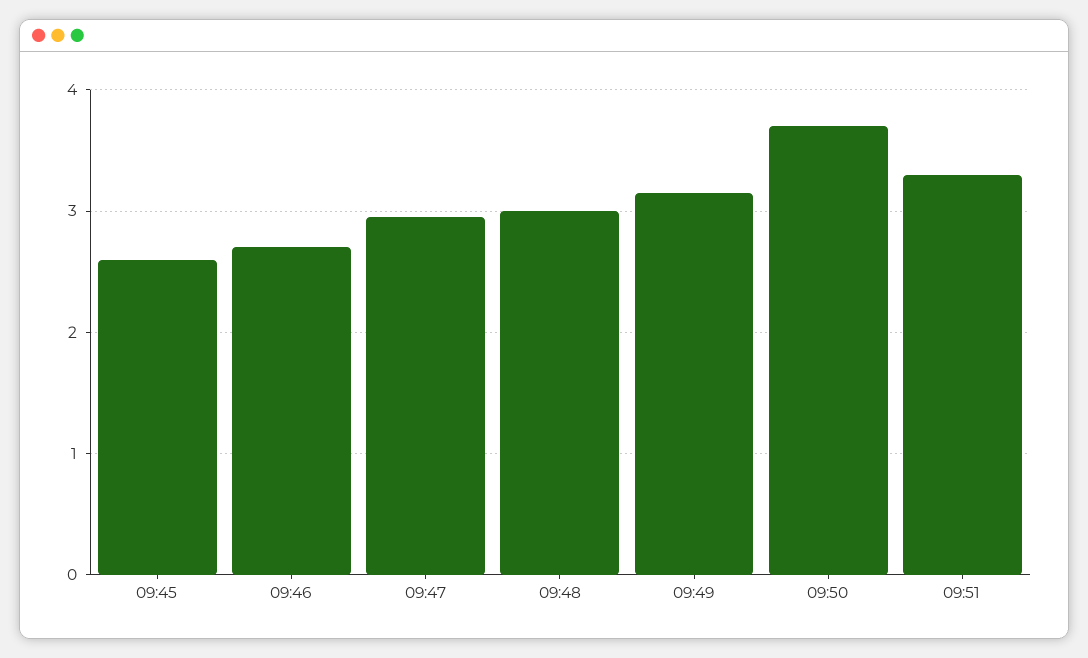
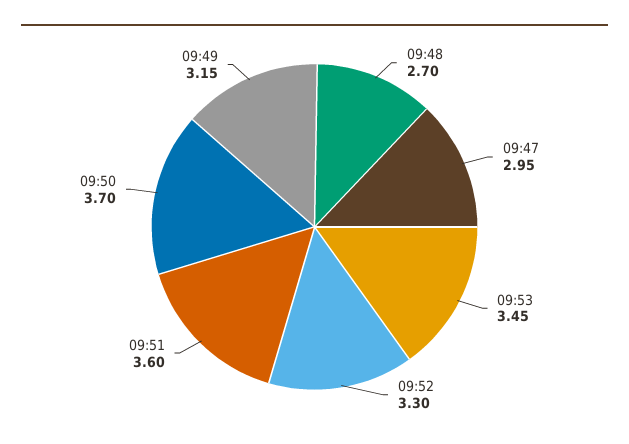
09:45: 2.6 -> none
09:46: 2.7 -> none
09:48: 3 -> 2.7
09:51: 3.3 -> 3.6
09:53: none -> 3.45
09:52: none -> 3.3

